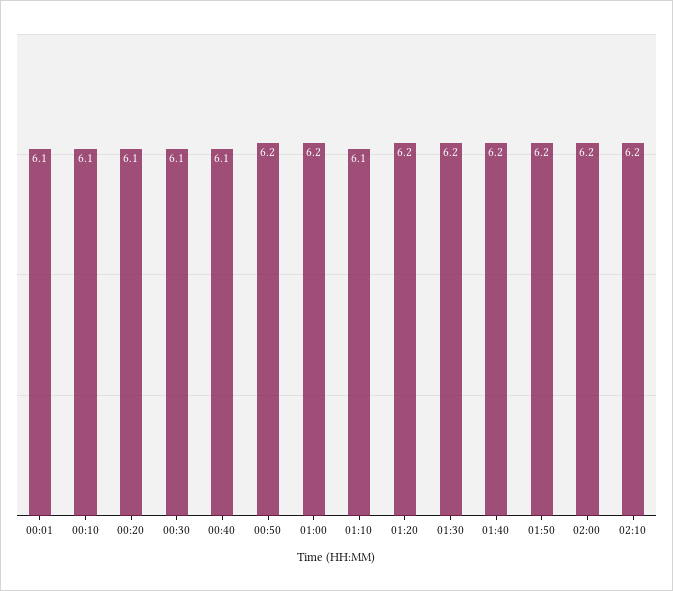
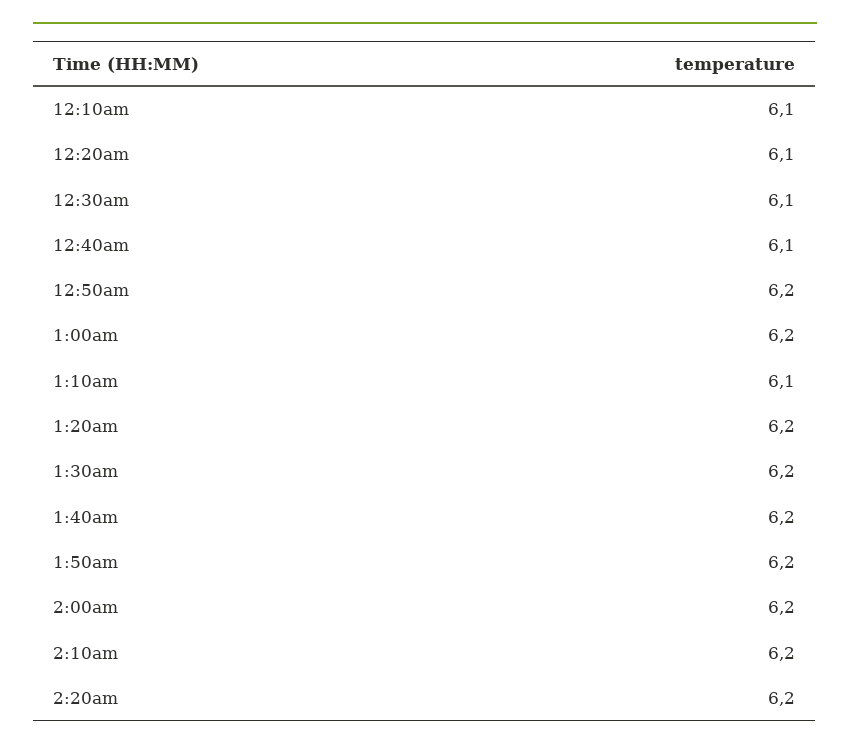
00:01: 6.1 -> none
2:20am: none -> 6.2

